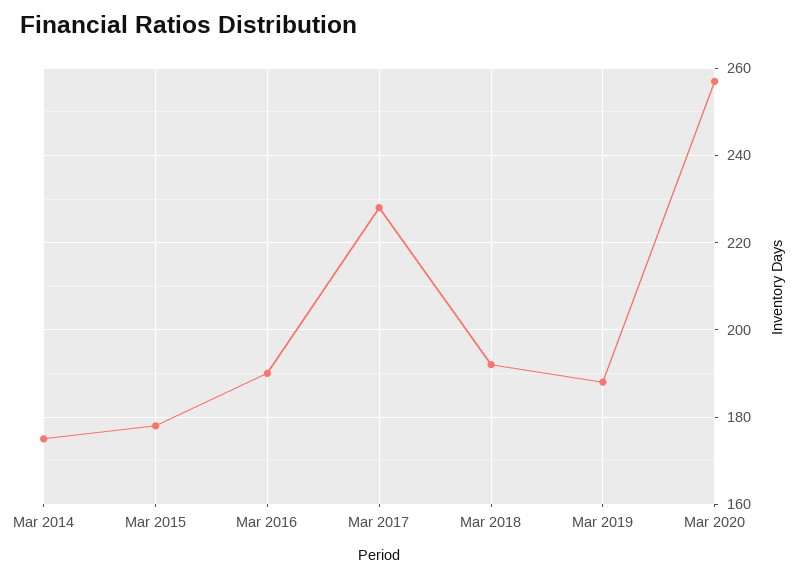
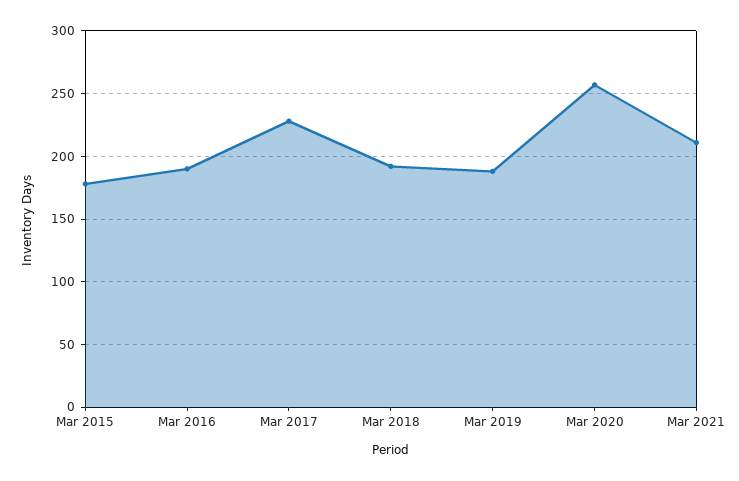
Mar 2014: 175 -> none
Mar 2021: none -> 210

